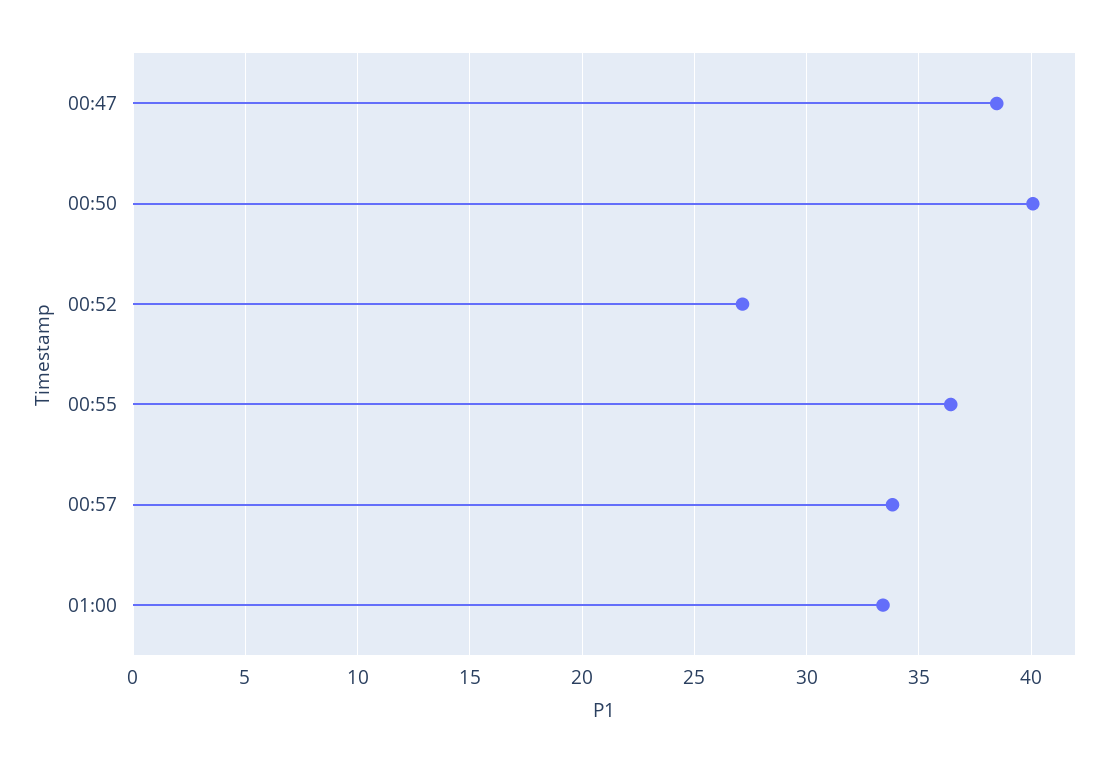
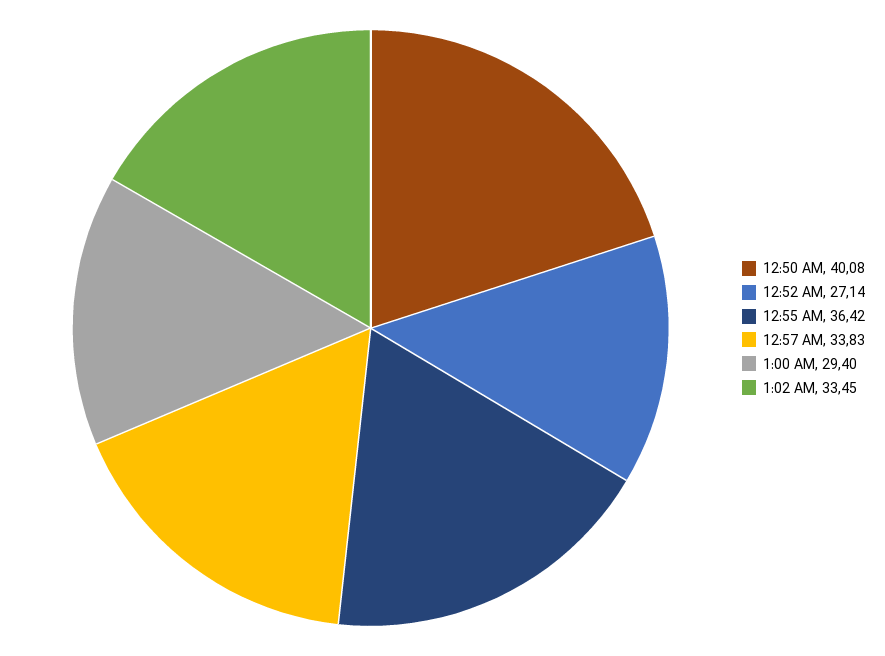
00:47: 38.5 -> none
01:00: 33.5 -> 29.4
1:02 AM: none -> 33.45

